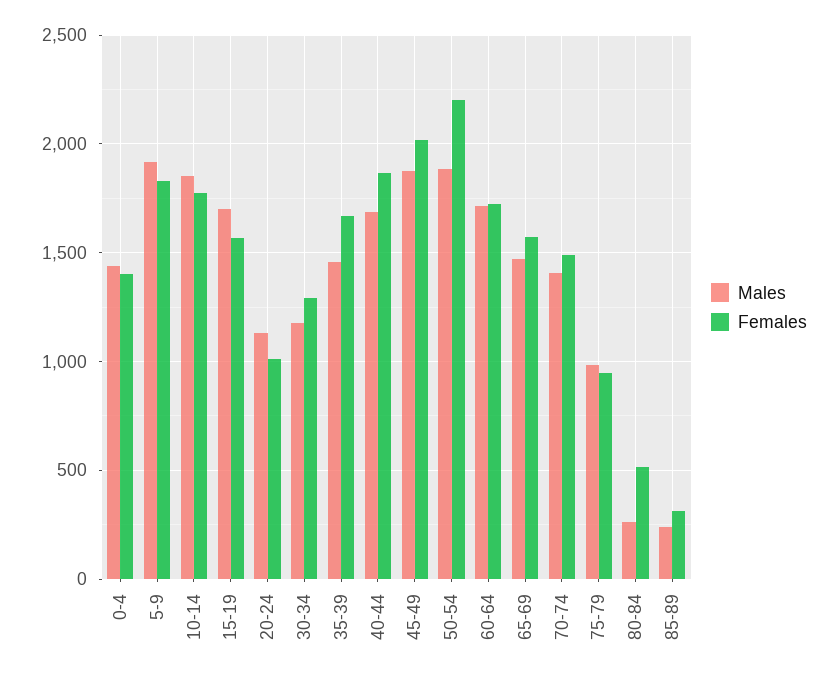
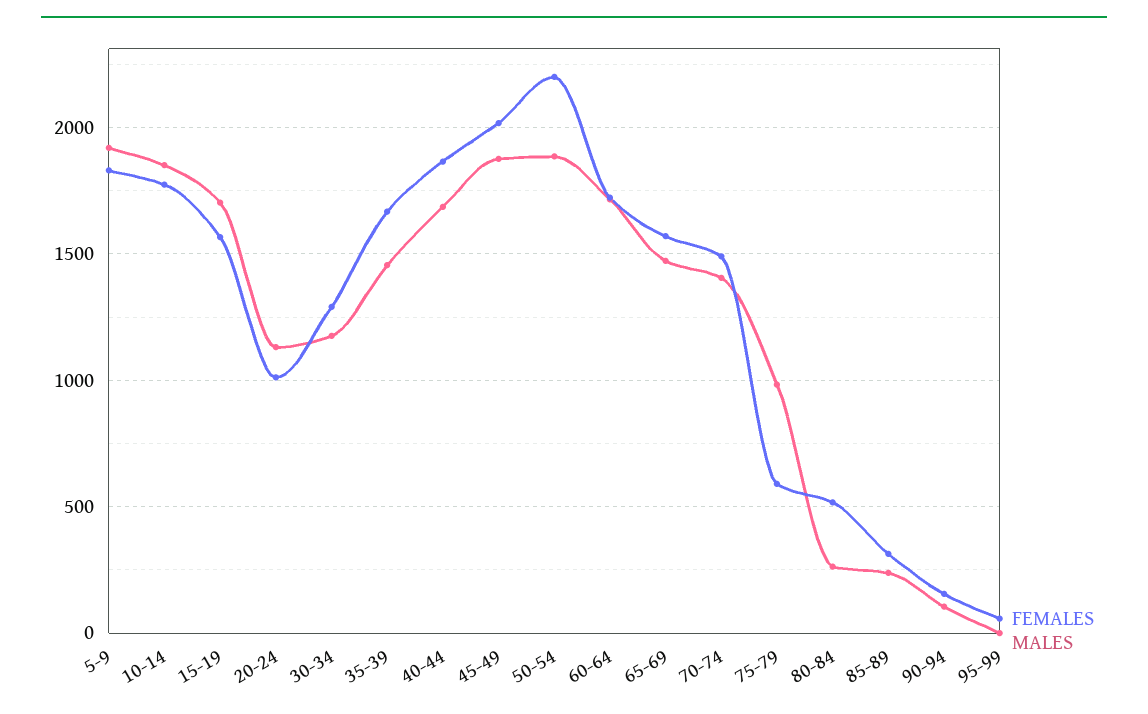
Males, 0-4: 1450 -> none
Females, 0-4: 1400 -> none
Females, 75-79: 950 -> 600
Females, 90-94: none -> 150
Males, 90-94: none -> 100
Females, 95-99: none -> 50
Males, 95-99: none -> 0

